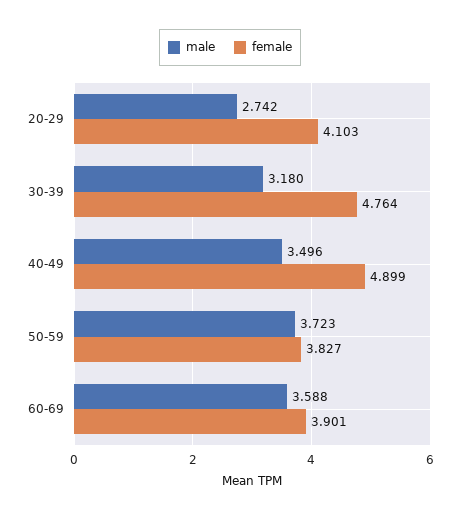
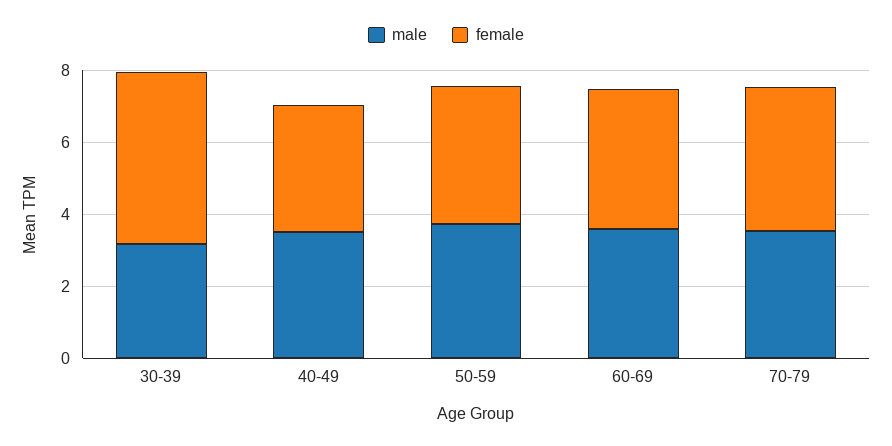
male, 20-29: 2.742 -> none
female, 20-29: 4.103 -> none
female, 40-49: 4.899 -> 3.5
male, 70-79: none -> 3.5
female, 70-79: none -> 4

